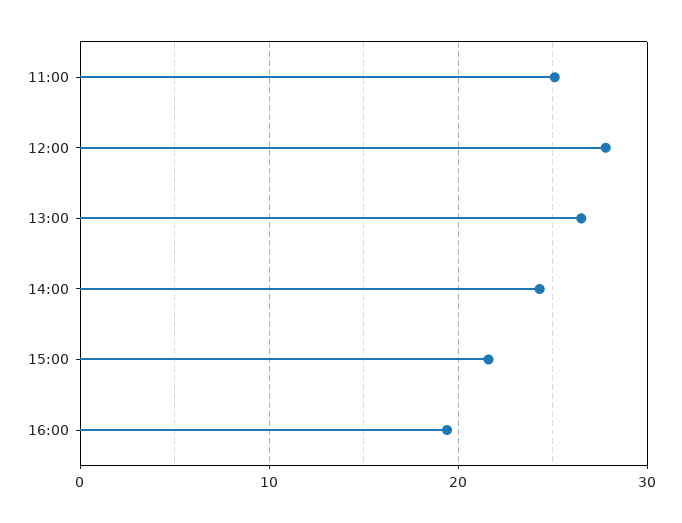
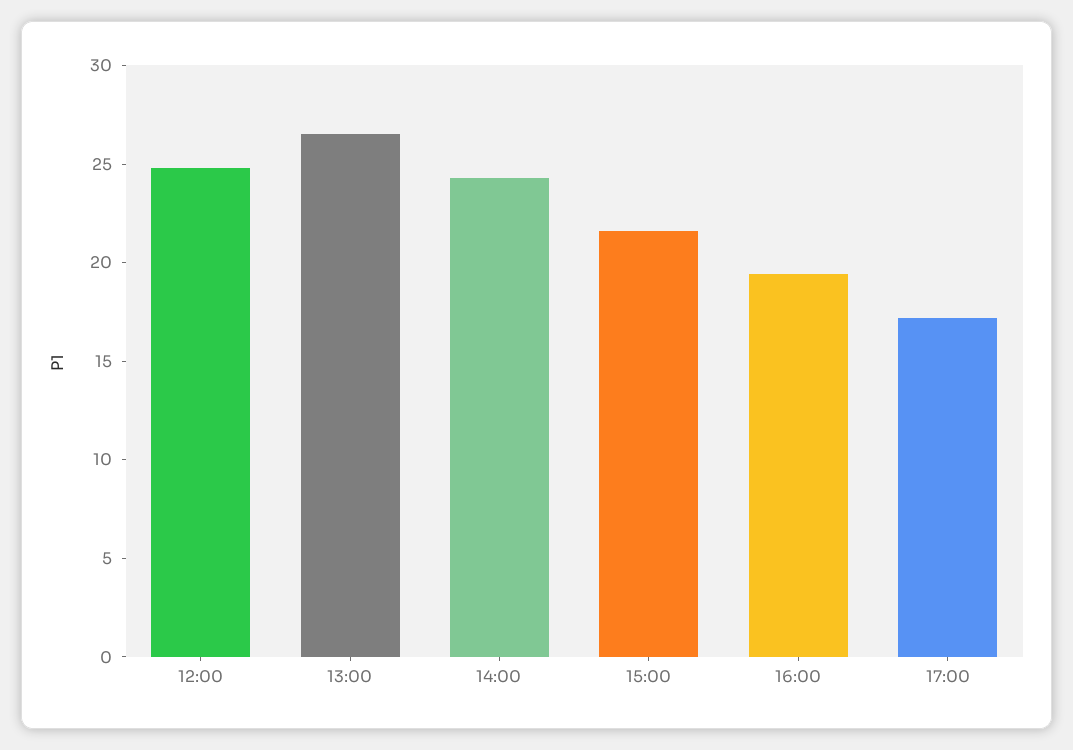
11:00: 25 -> none
12:00: 28 -> 25
17:00: none -> 17

